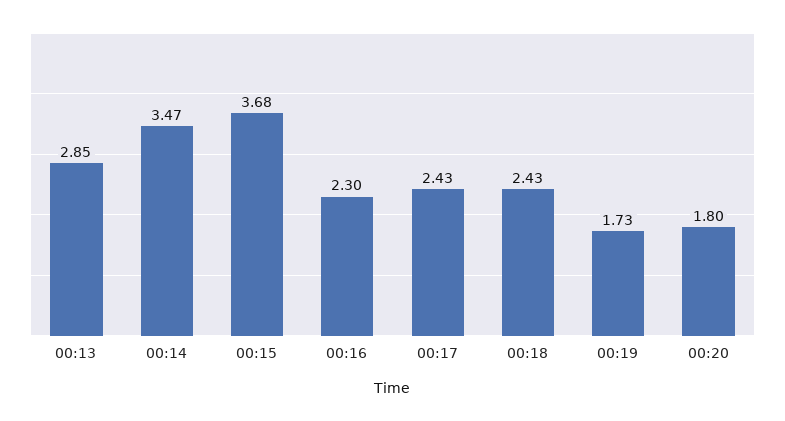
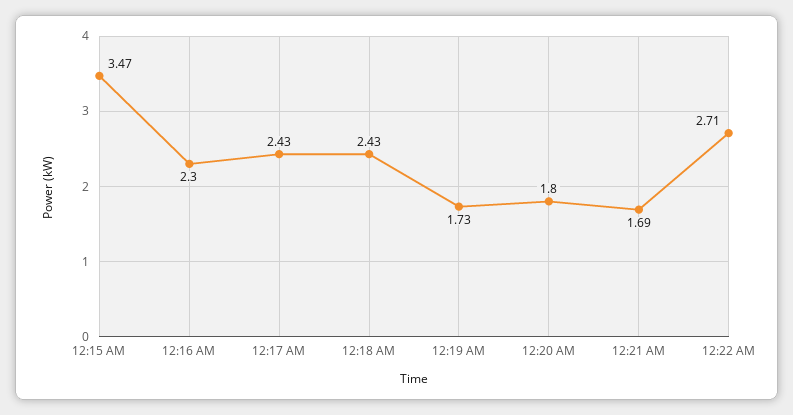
00:13: 2.85 -> none
00:14: 3.47 -> none
00:15: 3.68 -> 3.47
12:21 AM: none -> 1.69
12:22 AM: none -> 2.71

